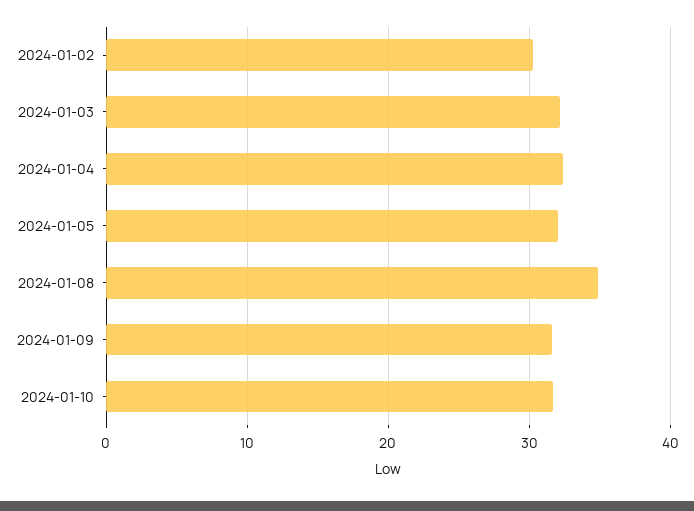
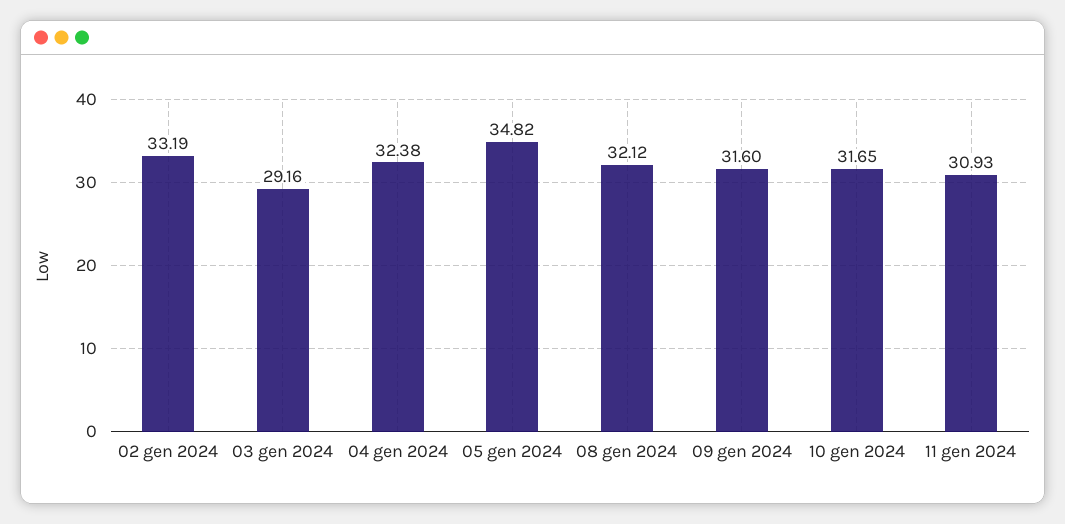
2024-01-02: 30 -> 33.19
2024-01-03: 32 -> 29.16
2024-01-05: 32 -> 34.82
2024-01-08: 35 -> 32.12
11 gen 2024: none -> 30.93

